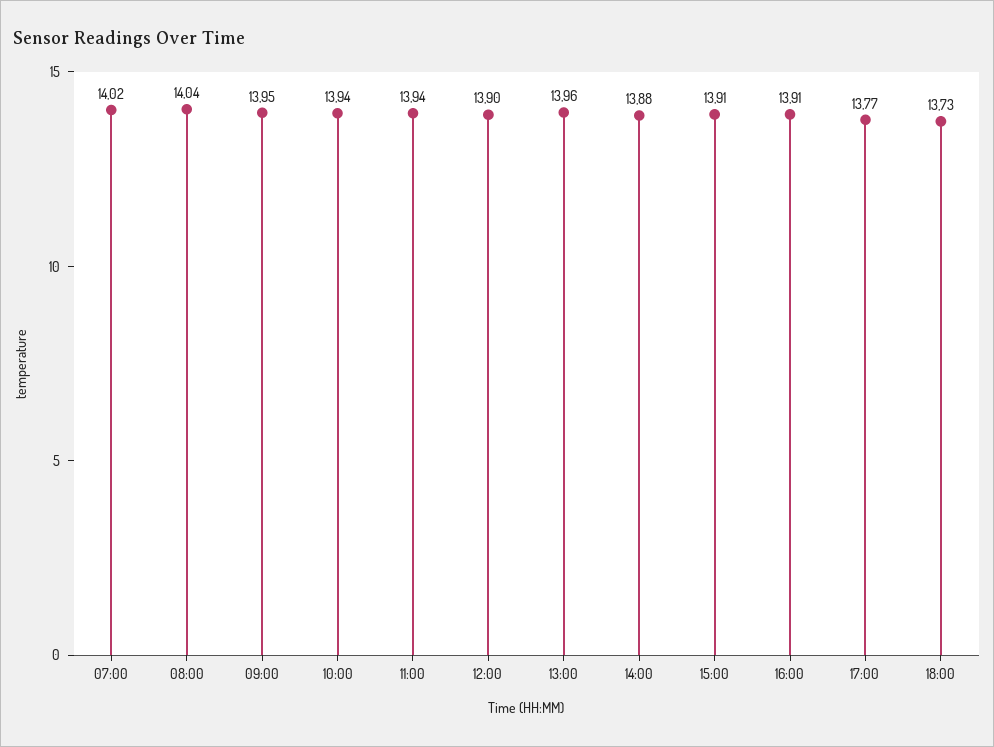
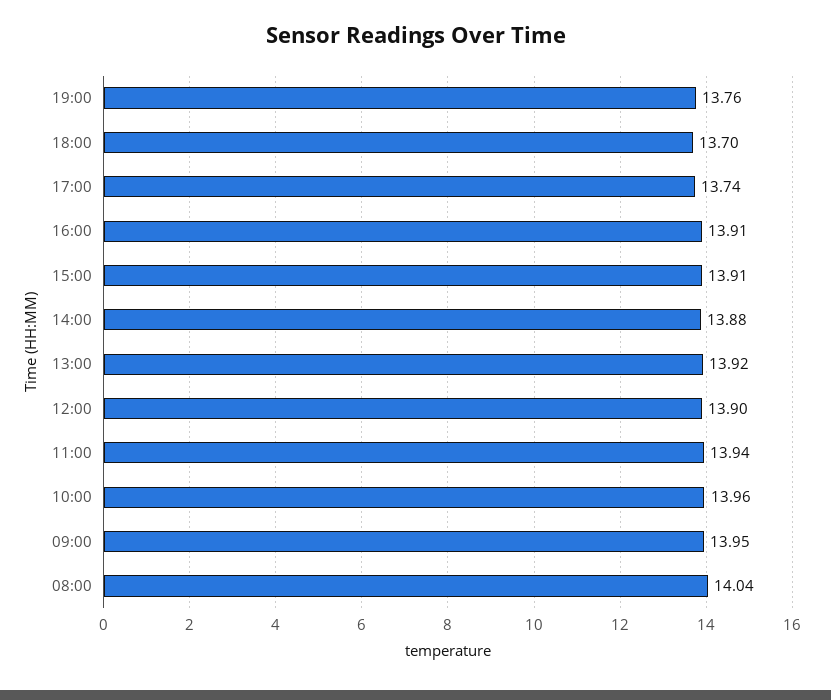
07:00: 14.02 -> none
10:00: 13.94 -> 13.96
13:00: 13.96 -> 13.92
17:00: 13.77 -> 13.74
18:00: 13.73 -> 13.7
19:00: none -> 13.76

